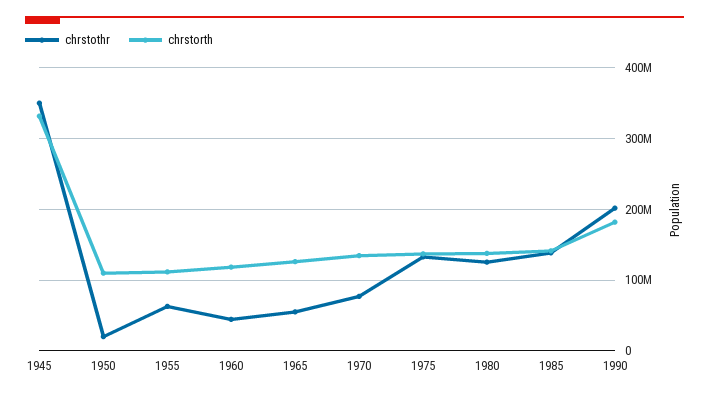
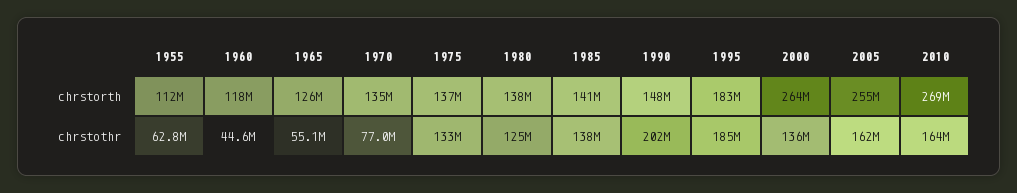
chrstothr, 1945: 350000000 -> none
chrstorth, 1945: 330000000 -> none
chrstothr, 1950: 20000000 -> none
chrstorth, 1950: 110000000 -> none
chrstorth, 1990: 180000000 -> 148000000
chrstorth, 1995: none -> 183000000
chrstorth, 2000: none -> 264000000
chrstorth, 2005: none -> 255000000
chrstorth, 2010: none -> 269000000
chrstothr, 1995: none -> 185000000
chrstothr, 2000: none -> 136000000
chrstothr, 2005: none -> 162000000
chrstothr, 2010: none -> 164000000

